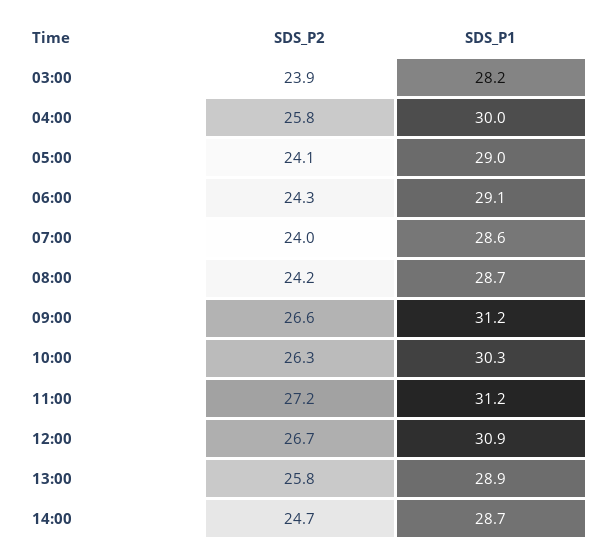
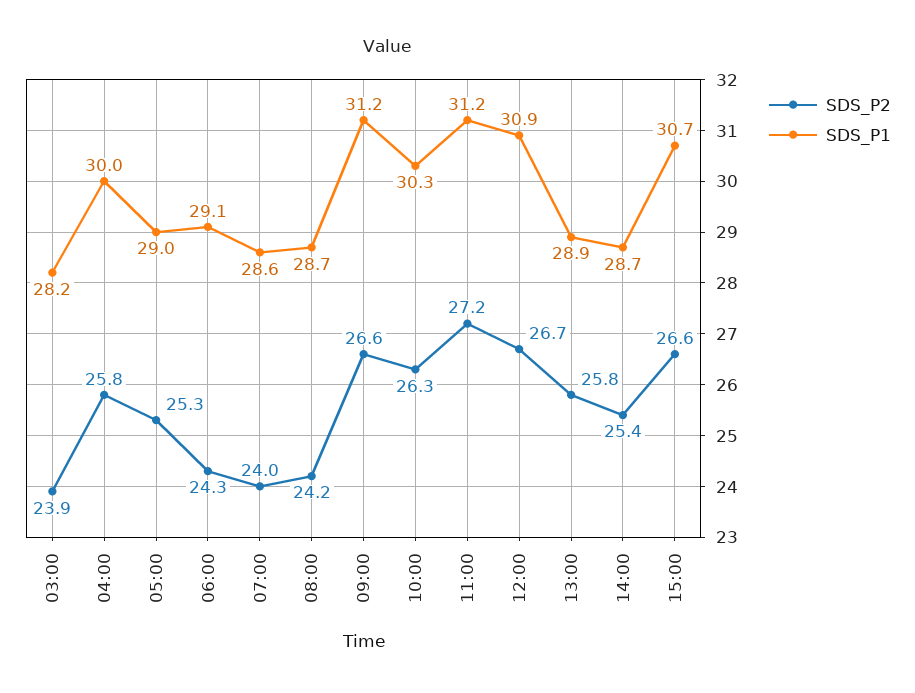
SDS_P2, 05:00: 24.1 -> 25.3
SDS_P2, 14:00: 24.7 -> 25.4
SDS_P2, 15:00: none -> 26.6
SDS_P1, 15:00: none -> 30.7

